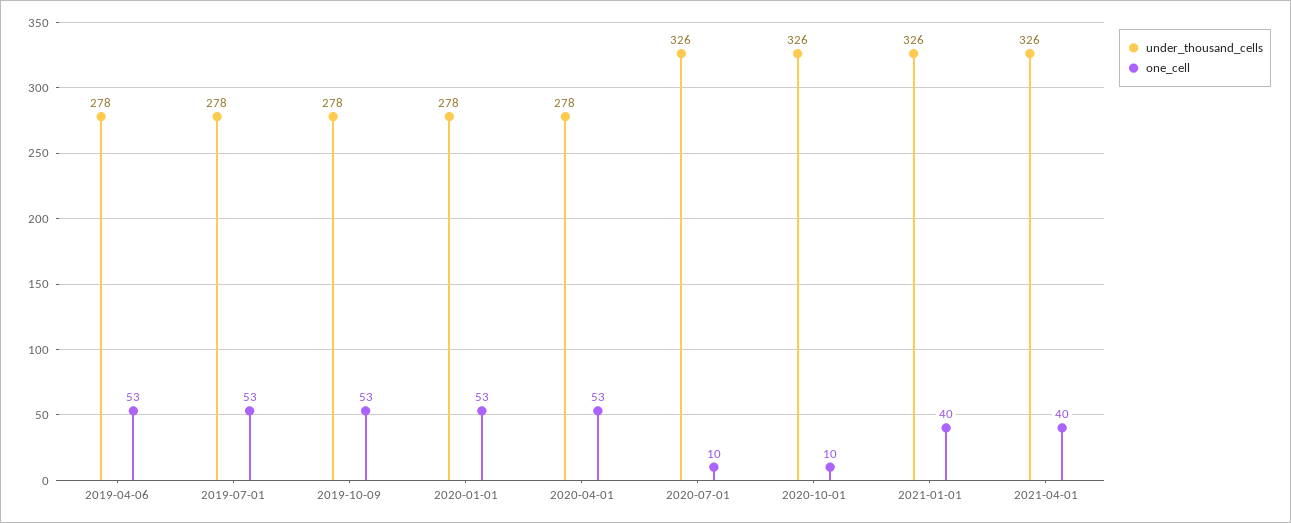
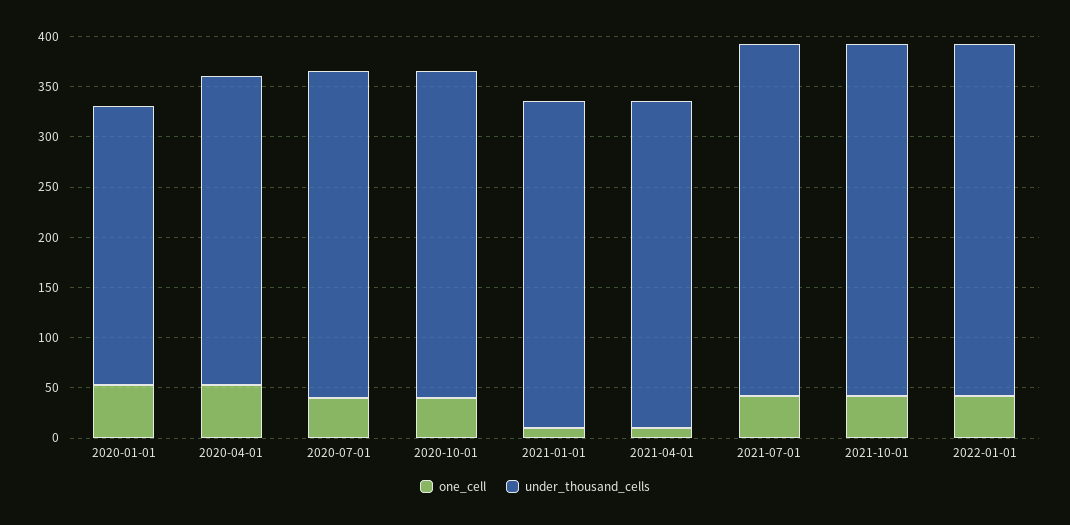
under_thousand_cells, 2019-04-06: 278 -> none
one_cell, 2019-04-06: 53 -> none
under_thousand_cells, 2019-07-01: 278 -> none
one_cell, 2019-07-01: 53 -> none
under_thousand_cells, 2019-10-09: 278 -> none
one_cell, 2019-10-09: 53 -> none
under_thousand_cells, 2020-04-01: 278 -> 310
one_cell, 2020-07-01: 10 -> 40
one_cell, 2020-10-01: 10 -> 40
one_cell, 2021-01-01: 40 -> 10
one_cell, 2021-04-01: 40 -> 10
one_cell, 2021-07-01: none -> 40
under_thousand_cells, 2021-07-01: none -> 350
one_cell, 2021-10-01: none -> 40
under_thousand_cells, 2021-10-01: none -> 350
one_cell, 2022-01-01: none -> 40
under_thousand_cells, 2022-01-01: none -> 350

